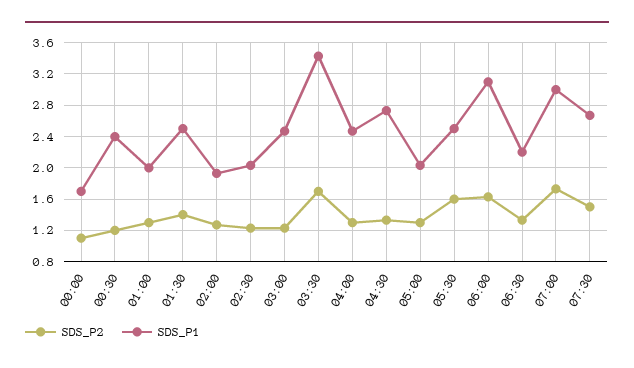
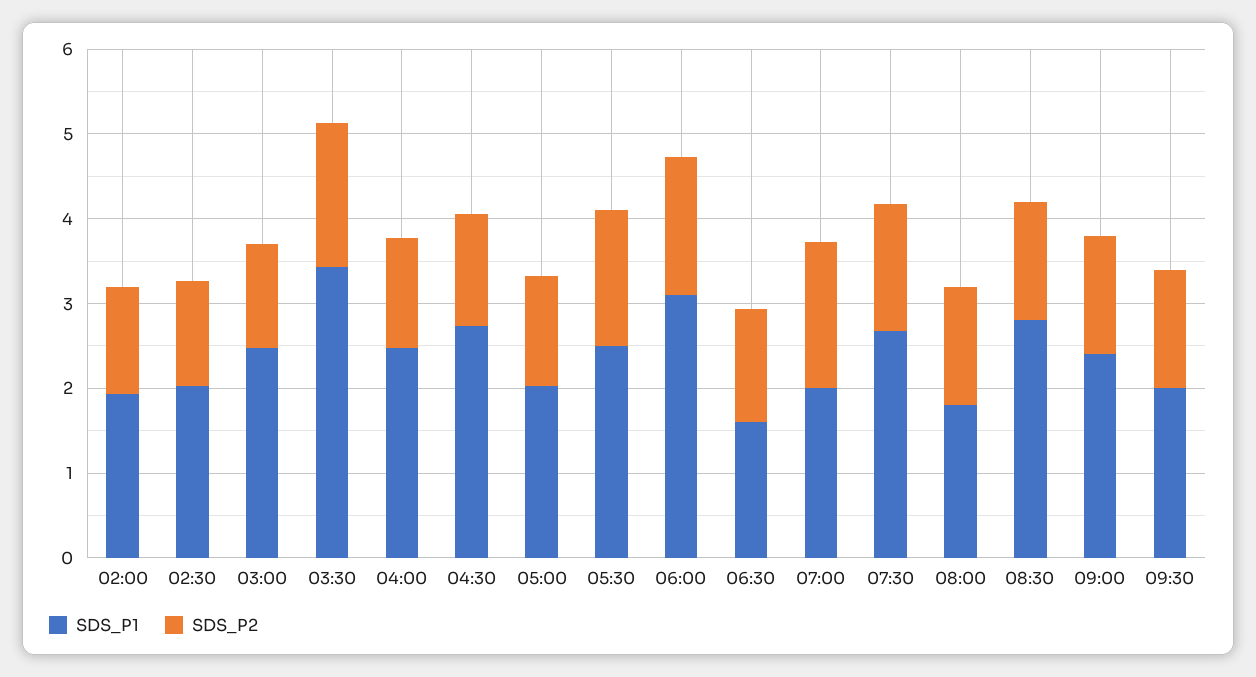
SDS_P2, 00:00: 1.1 -> none
SDS_P1, 00:00: 1.7 -> none
SDS_P2, 00:30: 1.2 -> none
SDS_P1, 00:30: 2.4 -> none
SDS_P2, 01:00: 1.3 -> none
SDS_P1, 01:00: 2 -> none
SDS_P2, 01:30: 1.4 -> none
SDS_P1, 01:30: 2.5 -> none
SDS_P1, 06:30: 2.2 -> 1.6
SDS_P1, 07:00: 3 -> 2
SDS_P1, 08:00: none -> 1.8
SDS_P2, 08:00: none -> 1.4
SDS_P1, 08:30: none -> 2.8
SDS_P2, 08:30: none -> 1.4
SDS_P1, 09:00: none -> 2.4
SDS_P2, 09:00: none -> 1.4
SDS_P1, 09:30: none -> 2
SDS_P2, 09:30: none -> 1.4

